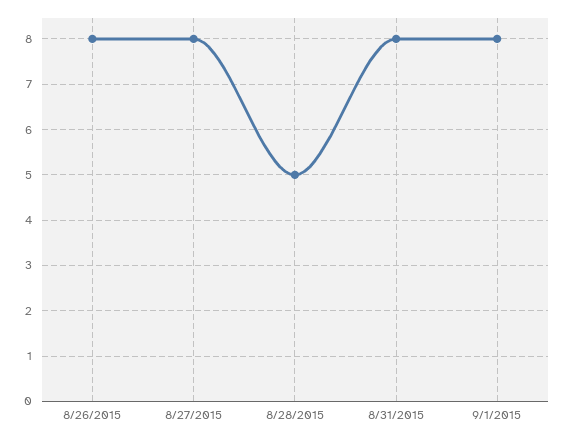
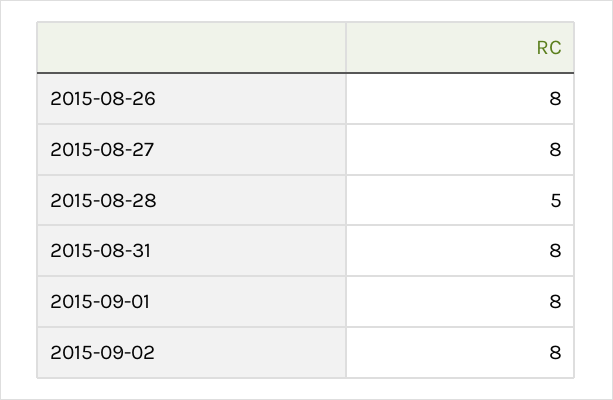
2015-09-02: none -> 8

